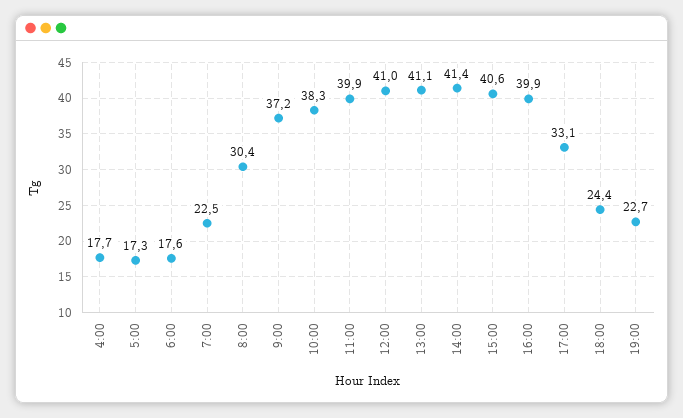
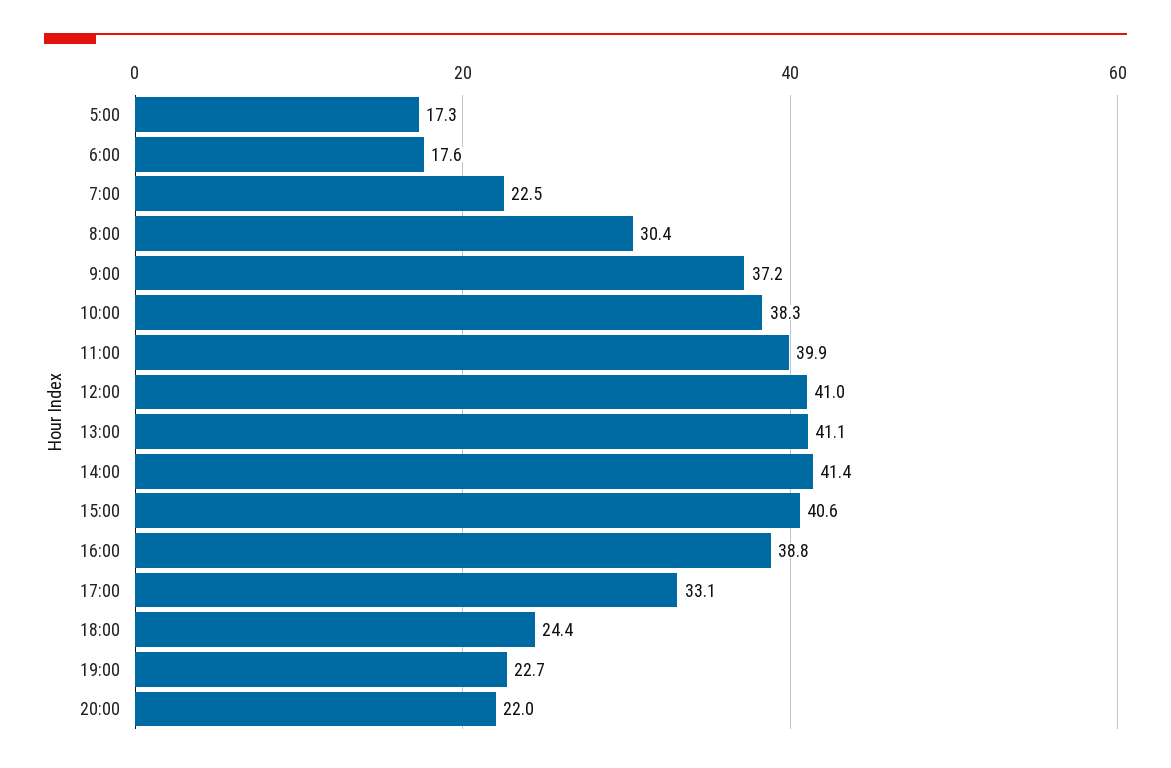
4:00: 17.7 -> none
16:00: 39.9 -> 38.8
20:00: none -> 22

